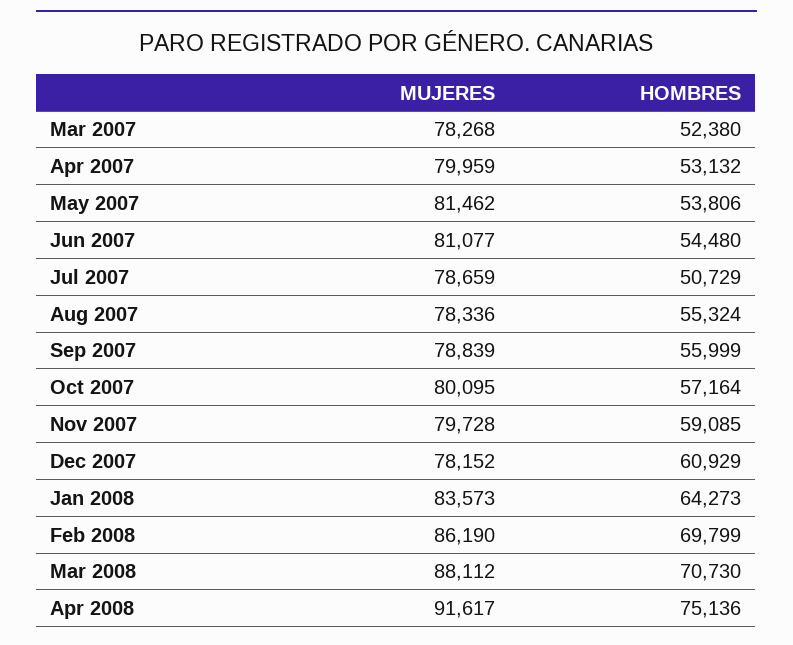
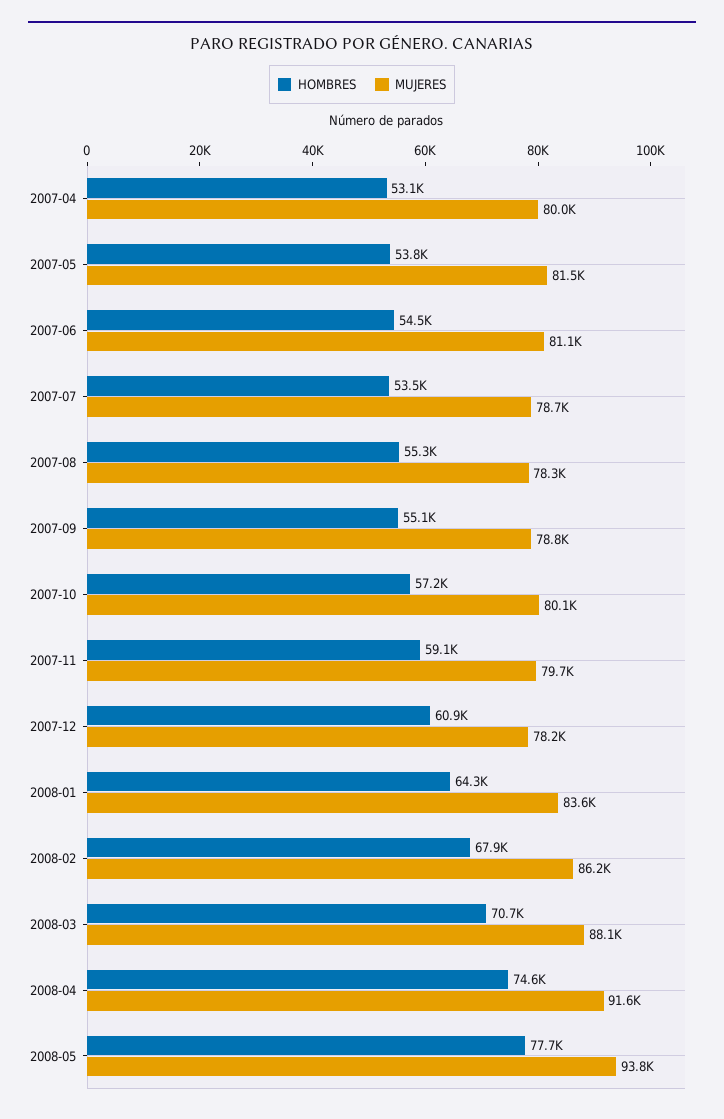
MUJERES, Mar 2007: 78268 -> none
HOMBRES, Mar 2007: 52380 -> none
HOMBRES, Jul 2007: 50729 -> 53500
HOMBRES, Sep 2007: 55999 -> 55100
HOMBRES, Feb 2008: 69799 -> 67900
HOMBRES, Apr 2008: 75136 -> 74600
HOMBRES, 2008-05: none -> 77700
MUJERES, 2008-05: none -> 93800

